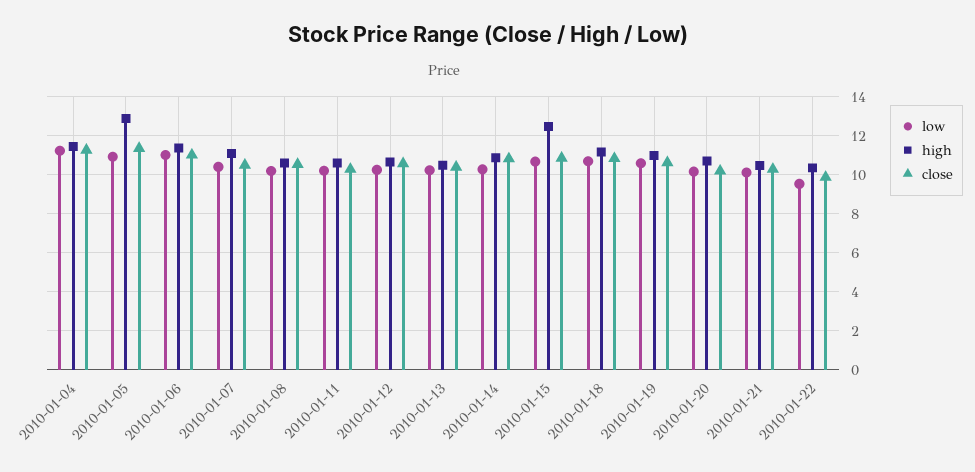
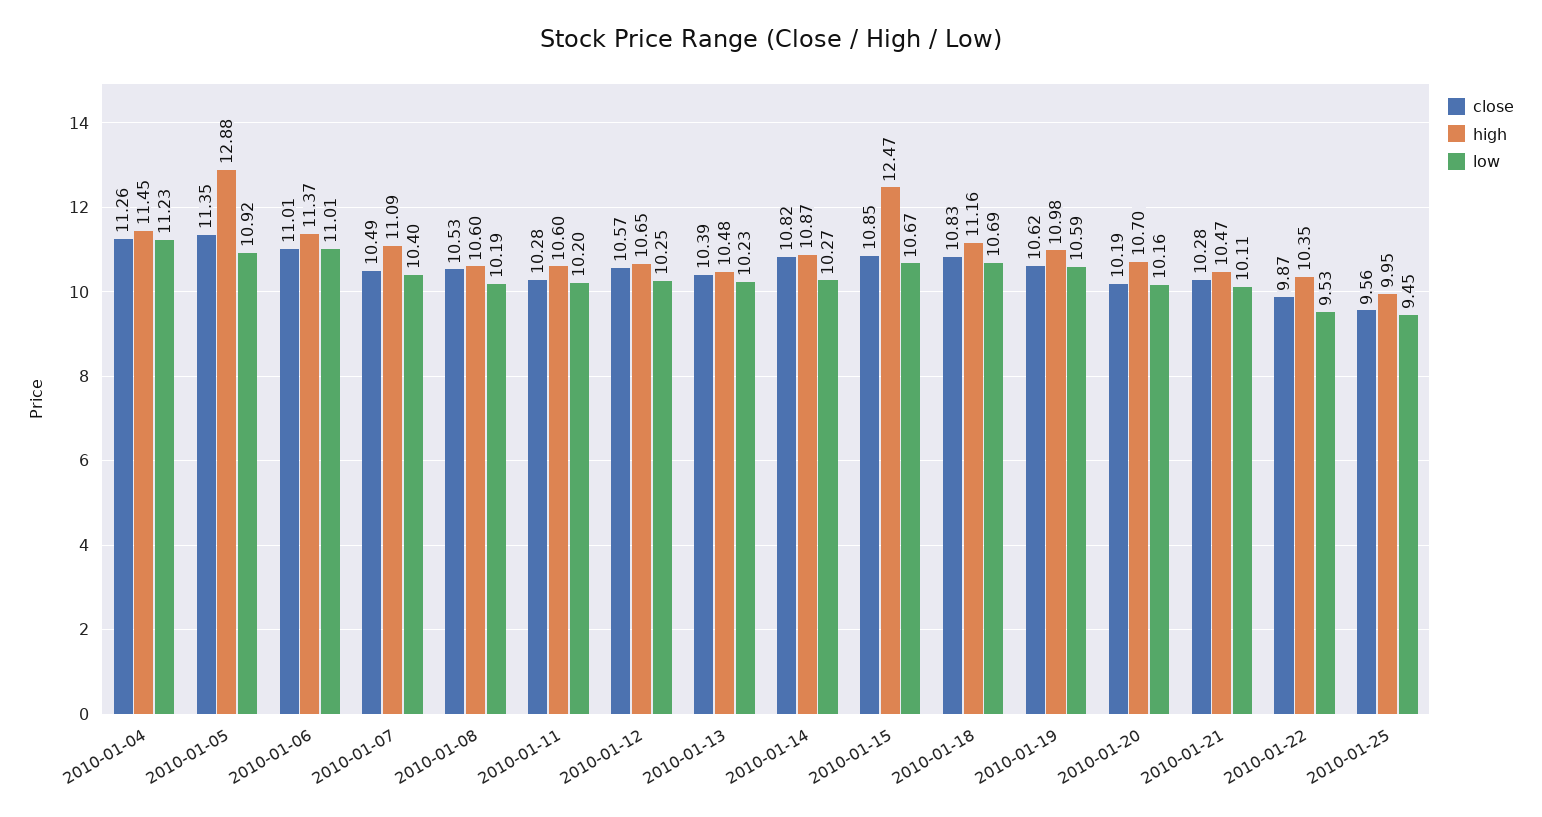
close, 2010-01-25: none -> 9.56
high, 2010-01-25: none -> 9.95
low, 2010-01-25: none -> 9.45

